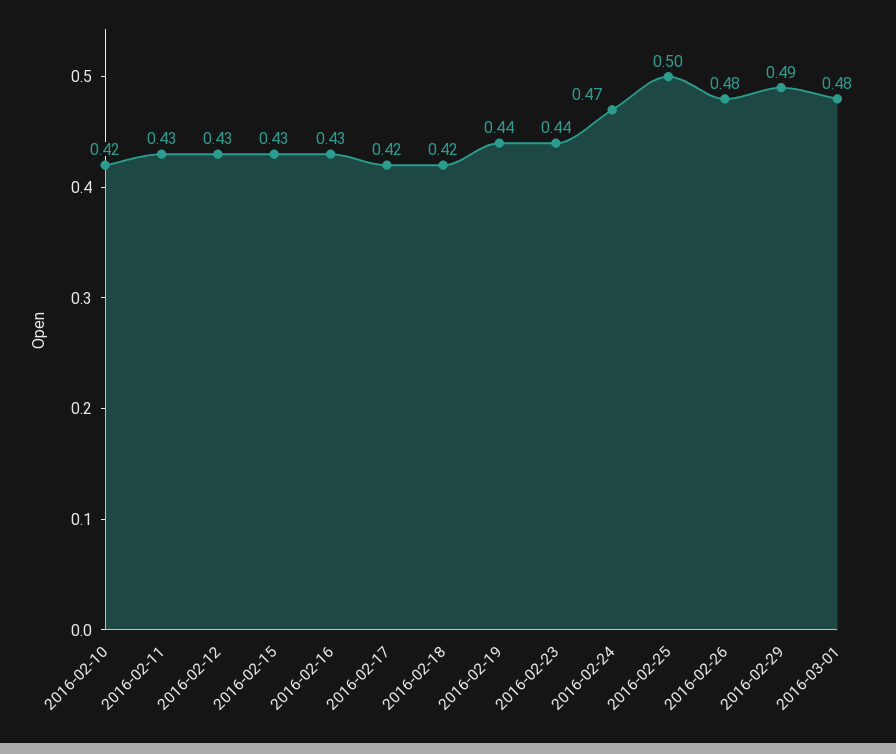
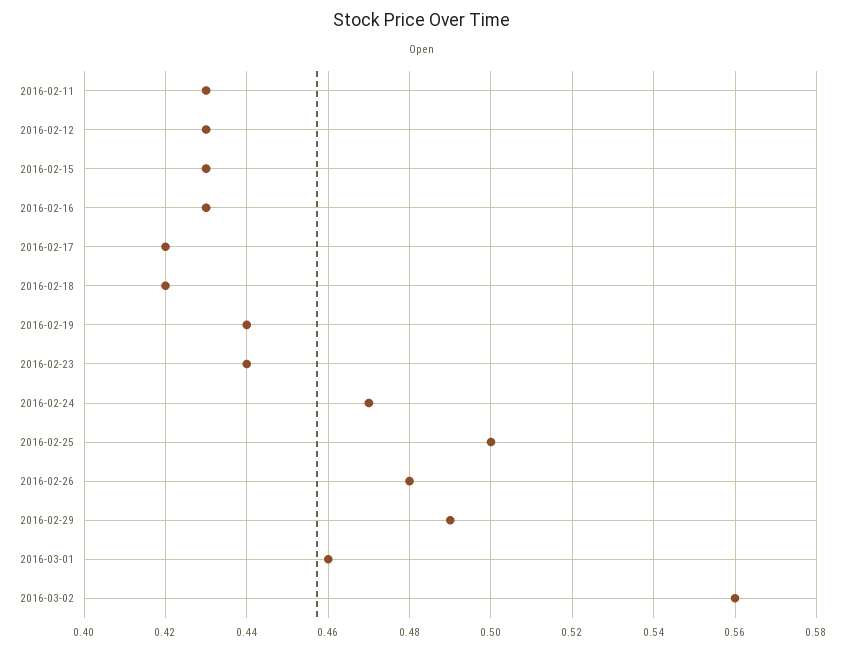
2016-02-10: 0.42 -> none
2016-03-01: 0.48 -> 0.46
2016-03-02: none -> 0.56

